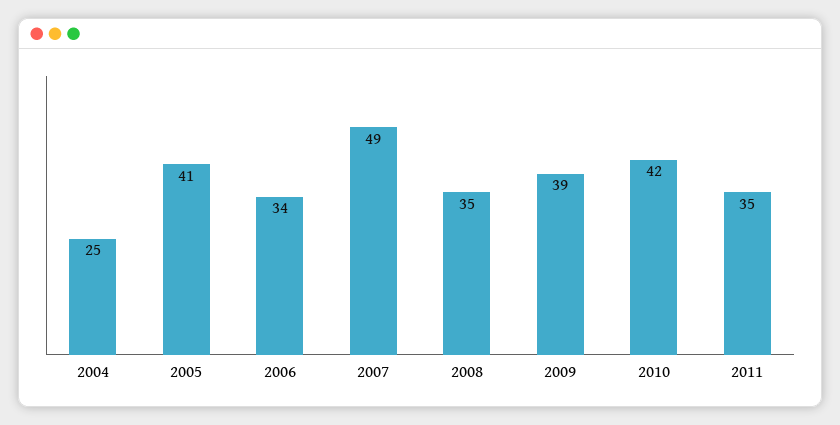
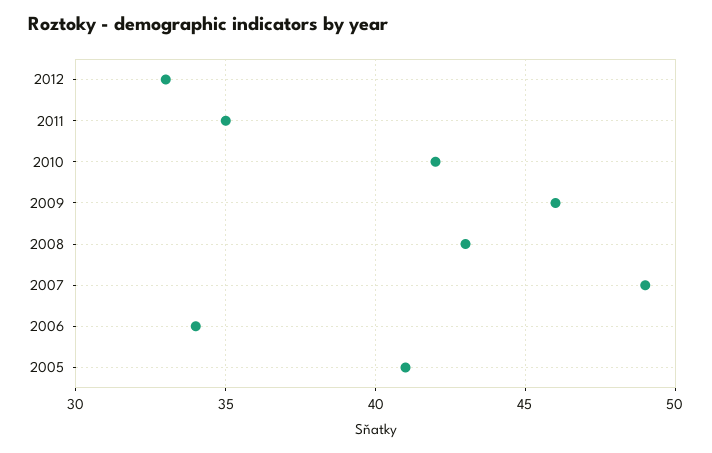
2004: 25 -> none
2008: 35 -> 43
2009: 39 -> 46
2012: none -> 33

